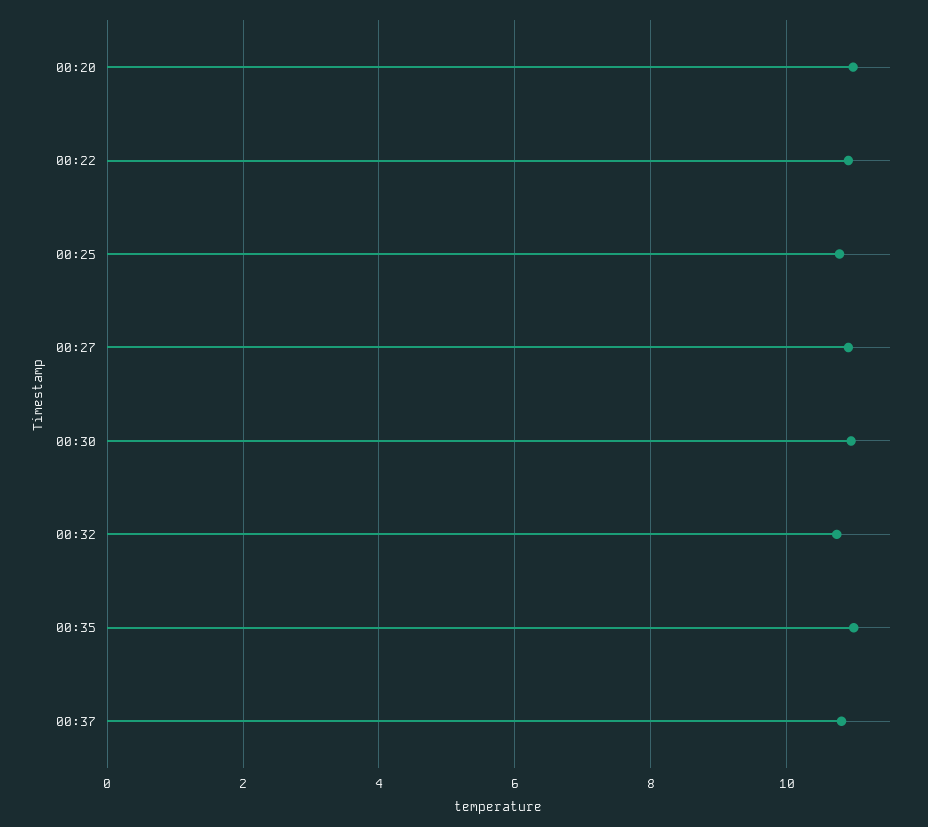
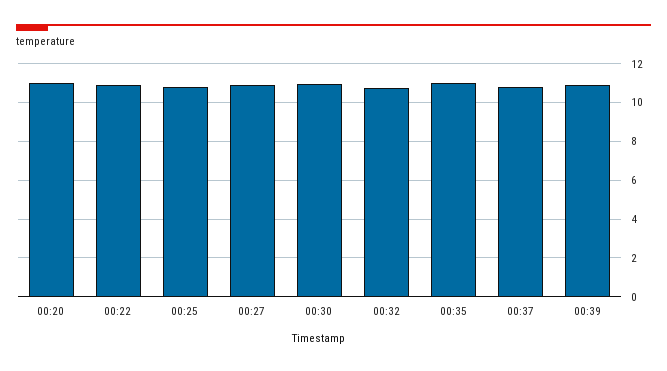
00:39: none -> 11

